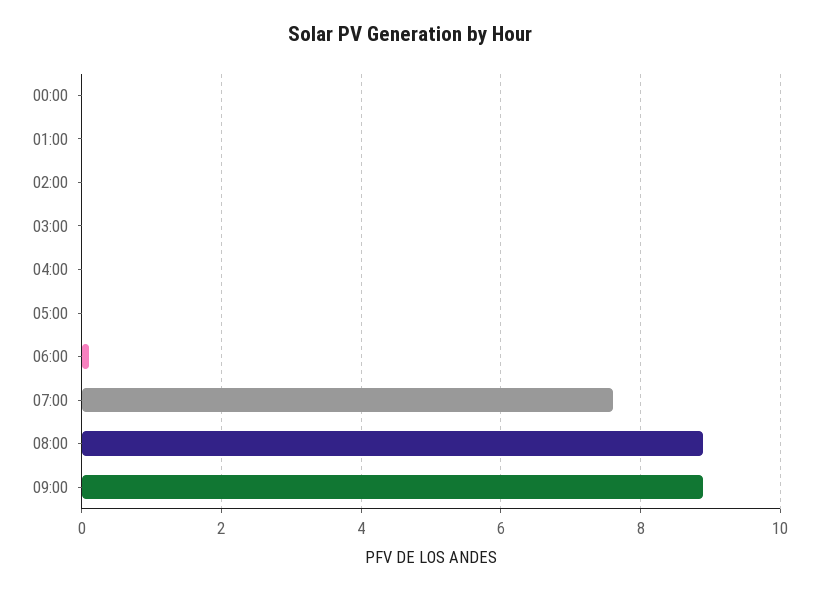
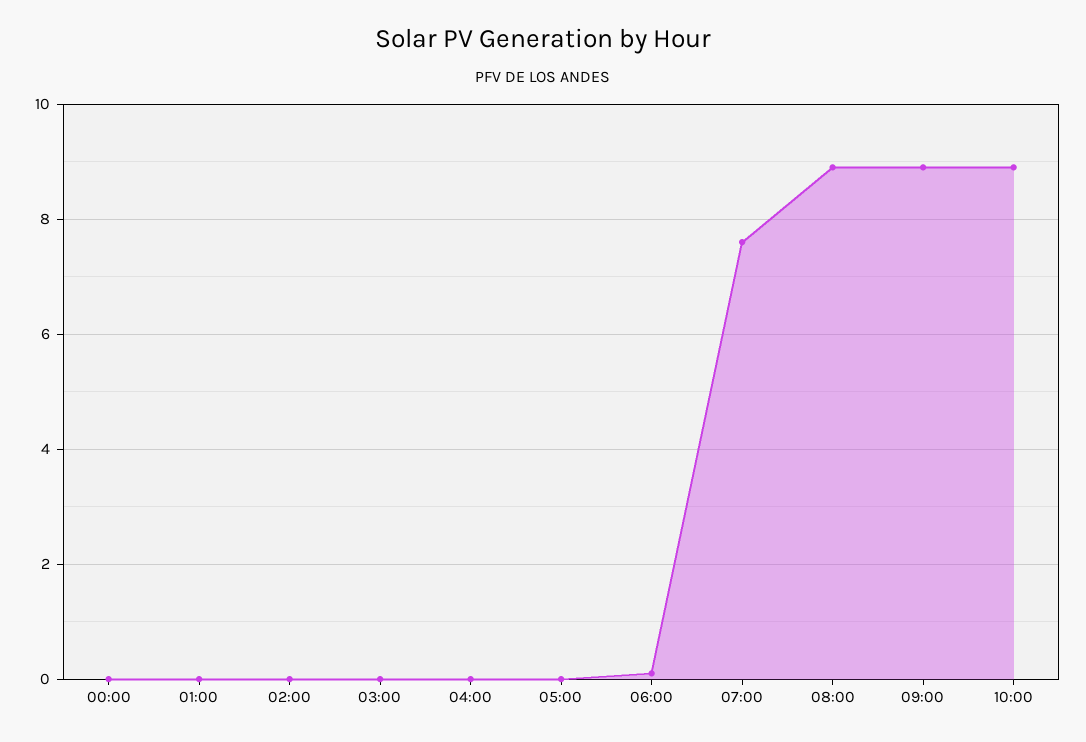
10:00: none -> 9

